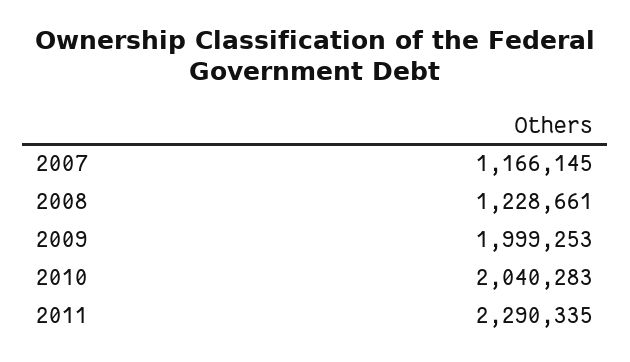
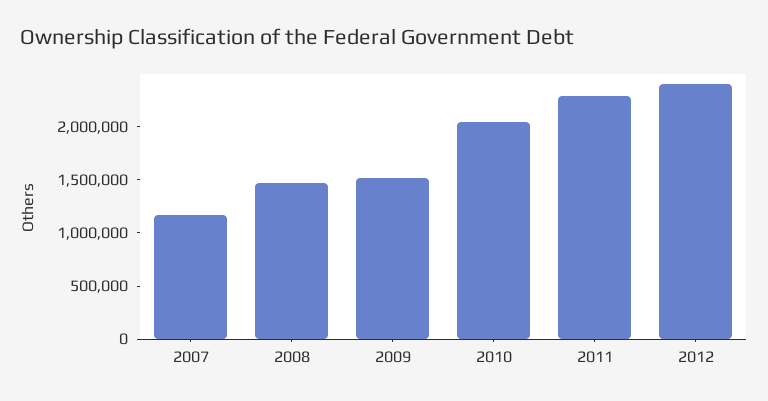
2008: 1228661 -> 1500000
2009: 1999253 -> 1500000
2012: none -> 2400000

